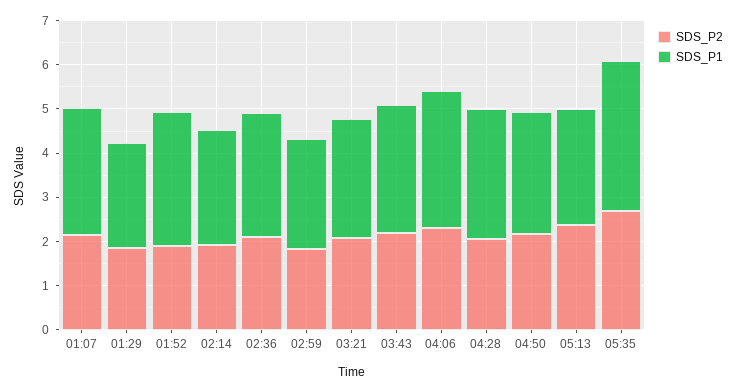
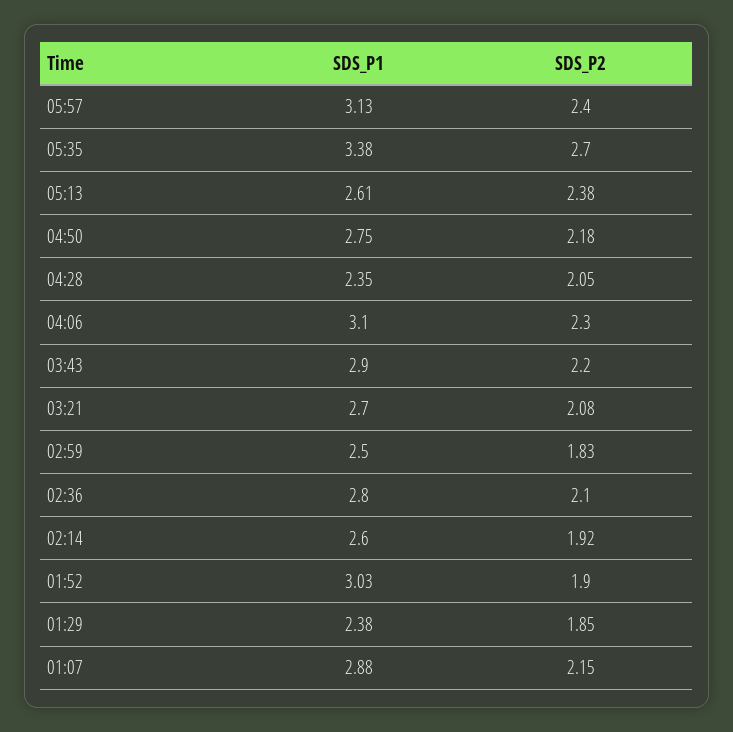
SDS_P1, 04:28: 3 -> 2.35
SDS_P1, 05:57: none -> 3.13
SDS_P2, 05:57: none -> 2.4

